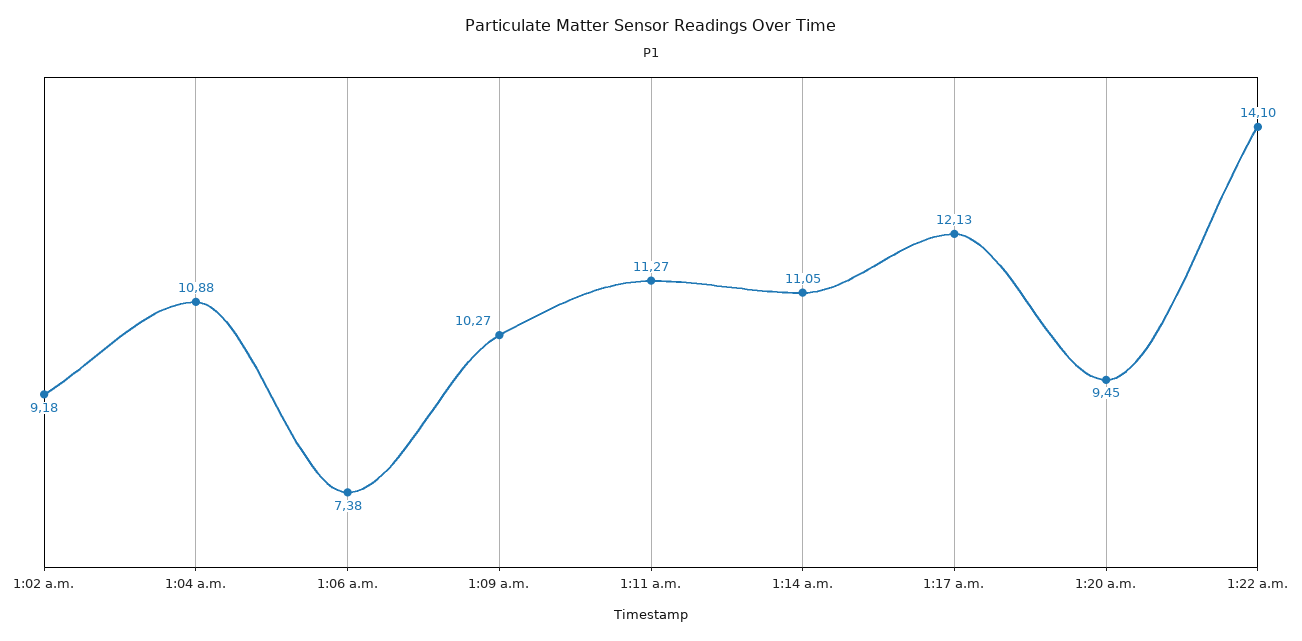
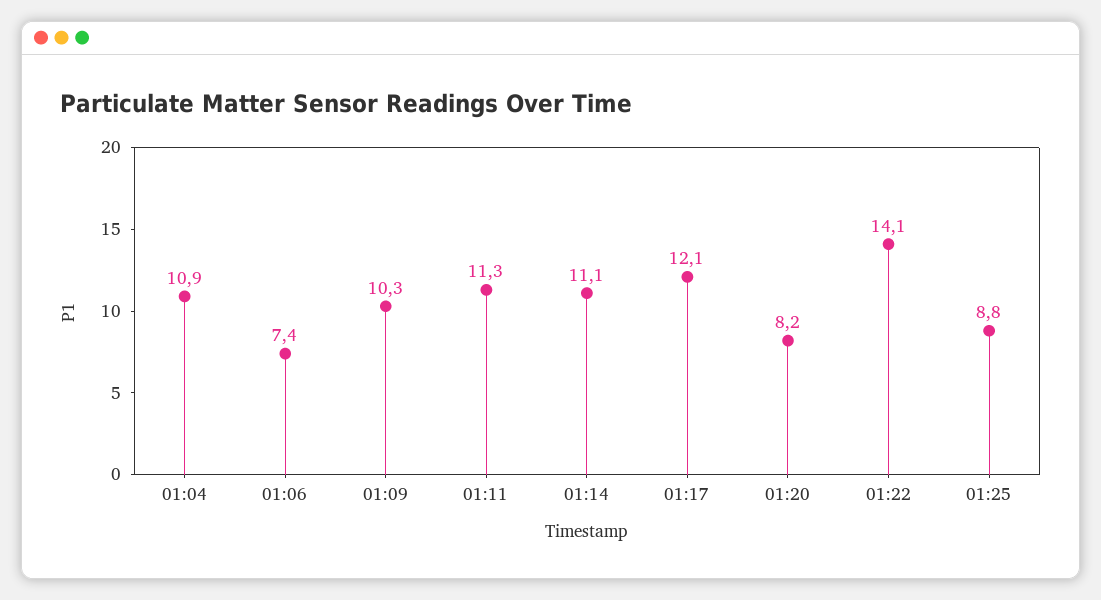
1:02 a.m.: 9.18 -> none
1:20 a.m.: 9.45 -> 8.2
01:25: none -> 8.8

